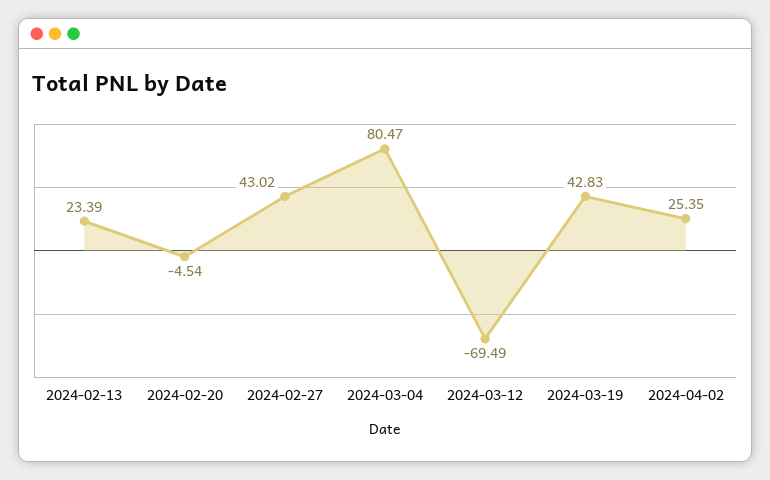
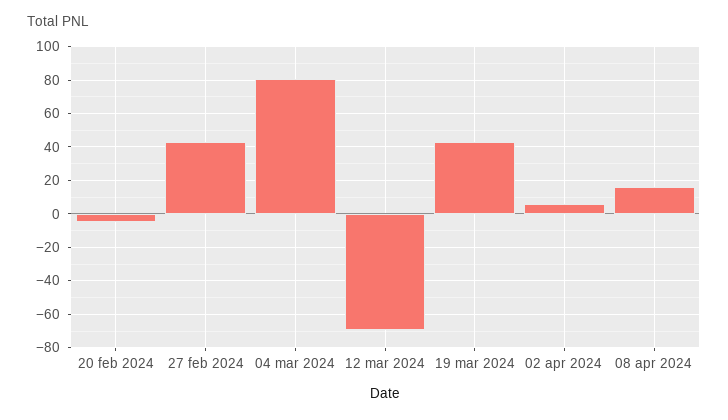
2024-02-13: 23.39 -> none
2024-04-02: 25.35 -> 5
08 apr 2024: none -> 15

